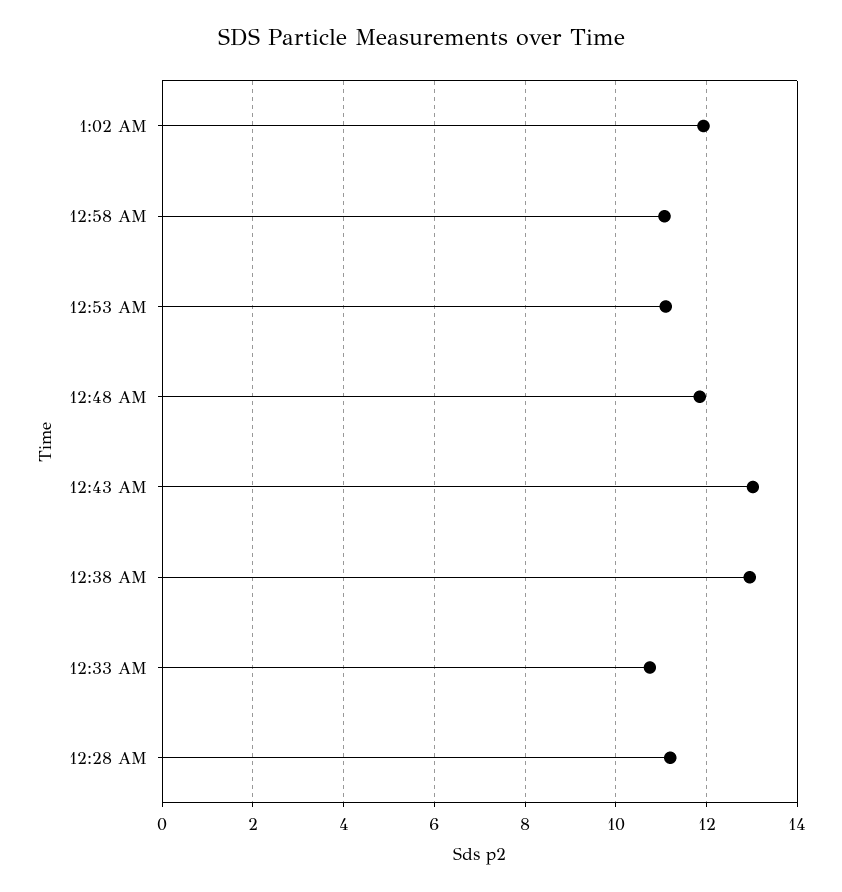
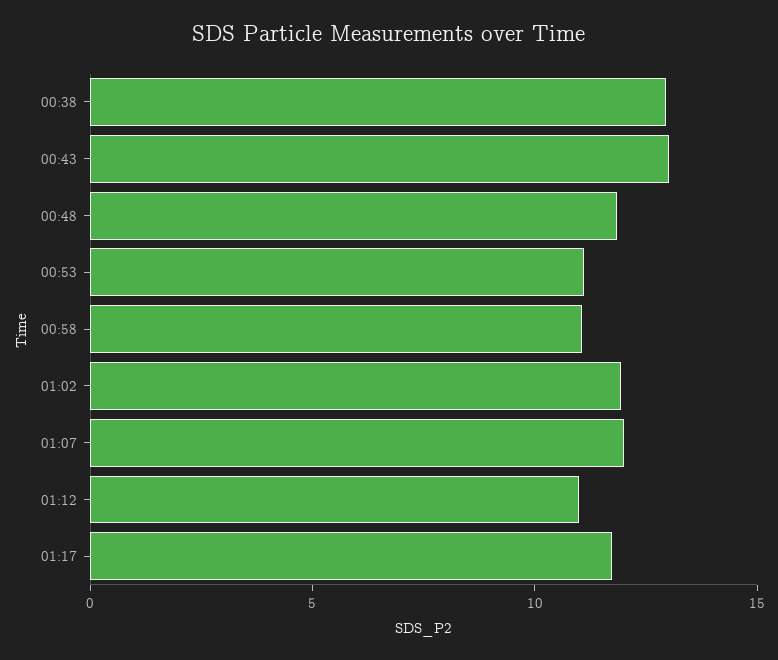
12:33 AM: 10.8 -> none
12:28 AM: 11.2 -> none
01:07: none -> 12
01:12: none -> 11
01:17: none -> 12

